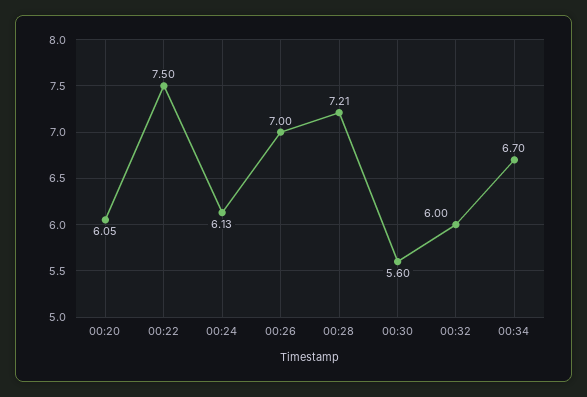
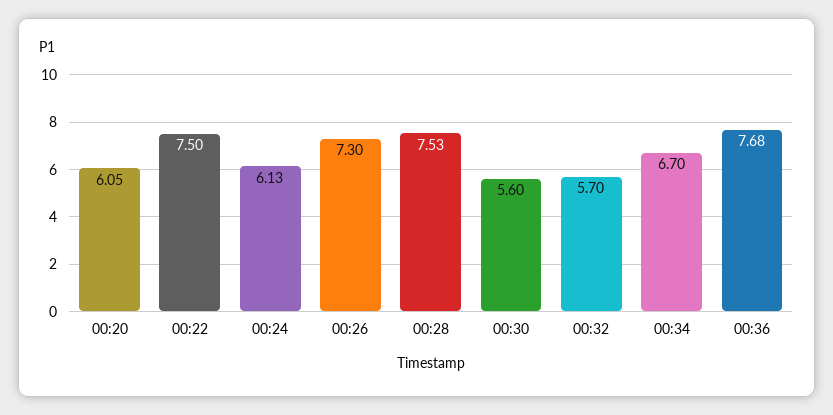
00:26: 7 -> 7.3
00:28: 7.21 -> 7.53
00:32: 6 -> 5.7
00:36: none -> 7.68

